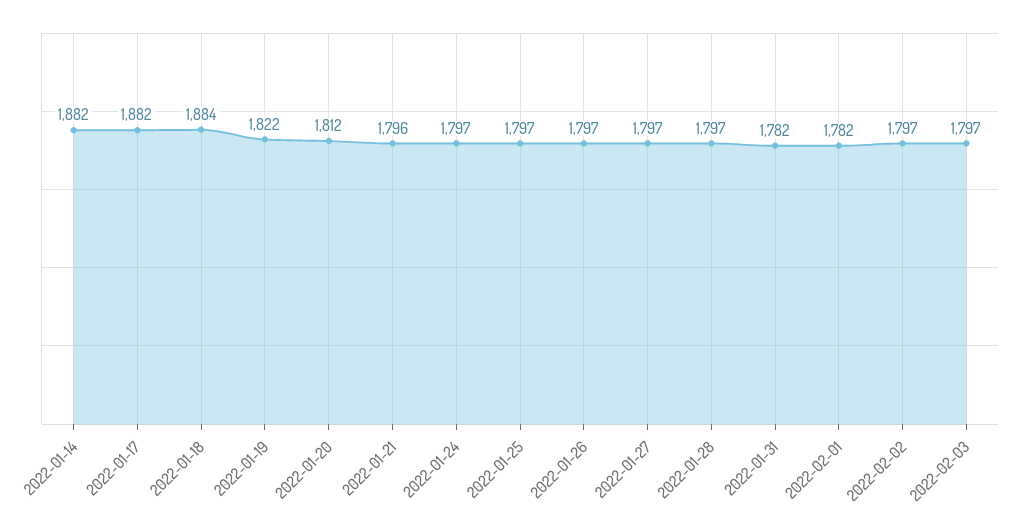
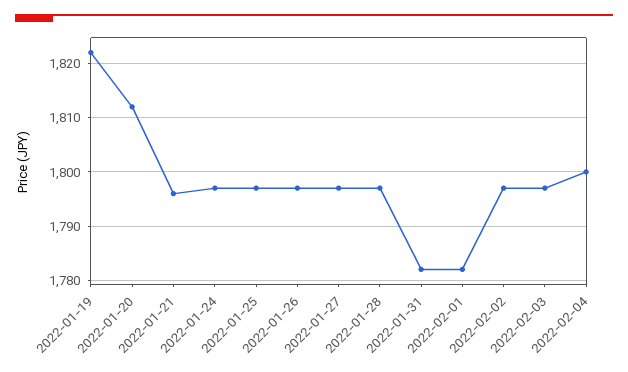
2022-01-14: 1882 -> none
2022-01-17: 1882 -> none
2022-01-18: 1884 -> none
2022-02-04: none -> 1800

